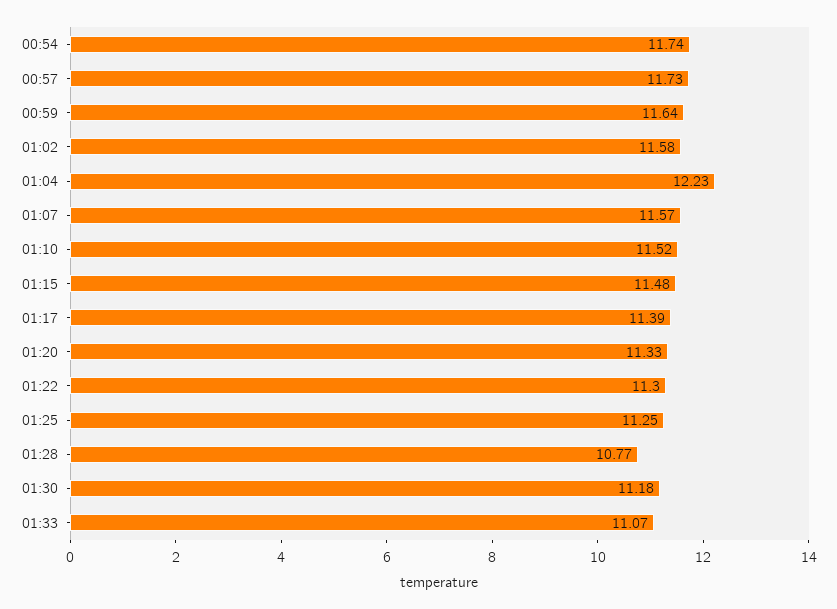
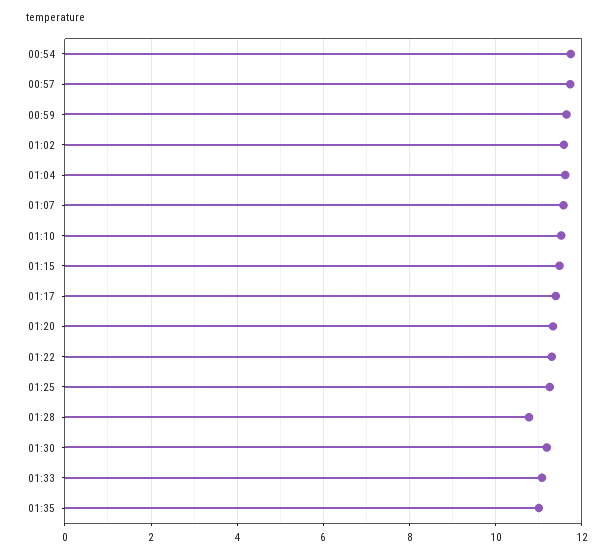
01:04: 12.23 -> 11.6
01:35: none -> 11

